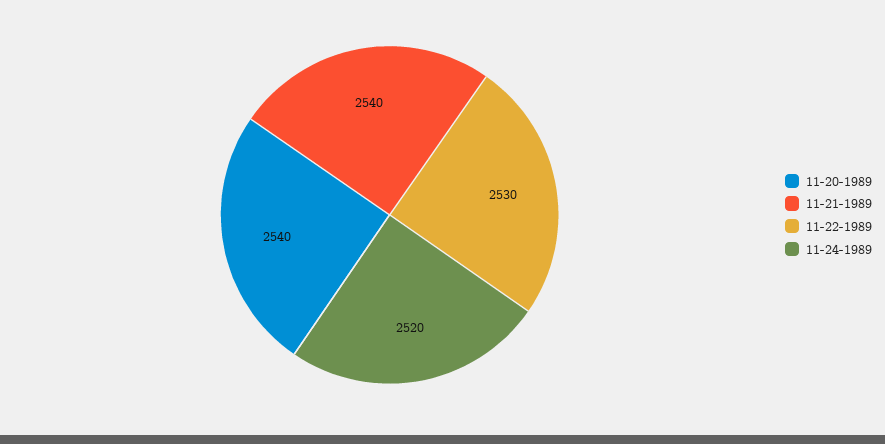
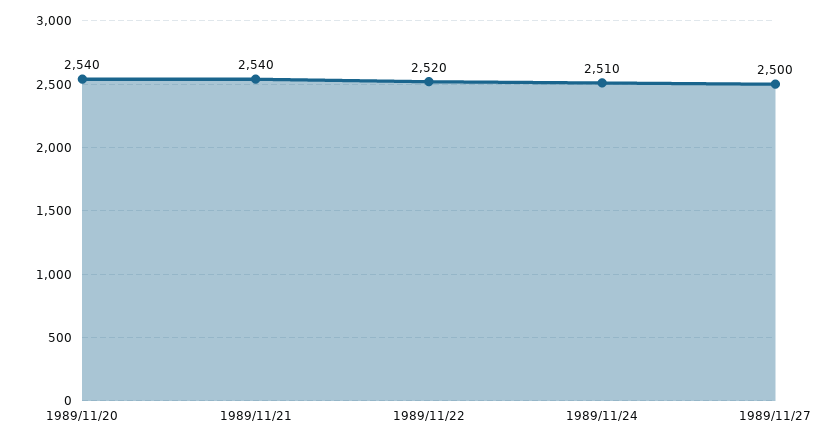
11-22-1989: 2530 -> 2520
11-24-1989: 2520 -> 2510
1989/11/27: none -> 2500

